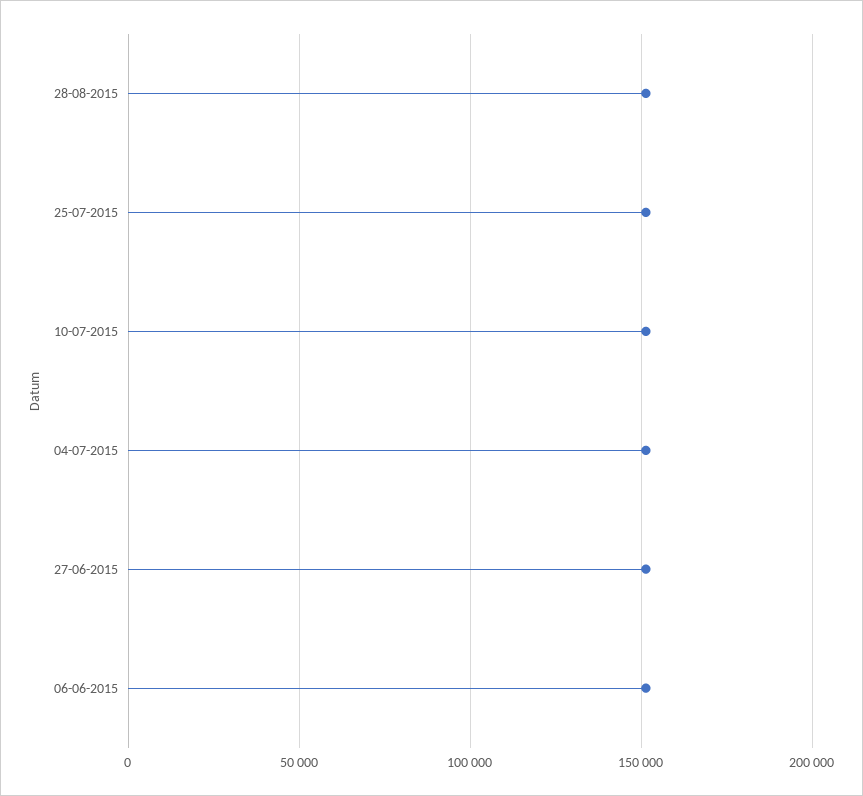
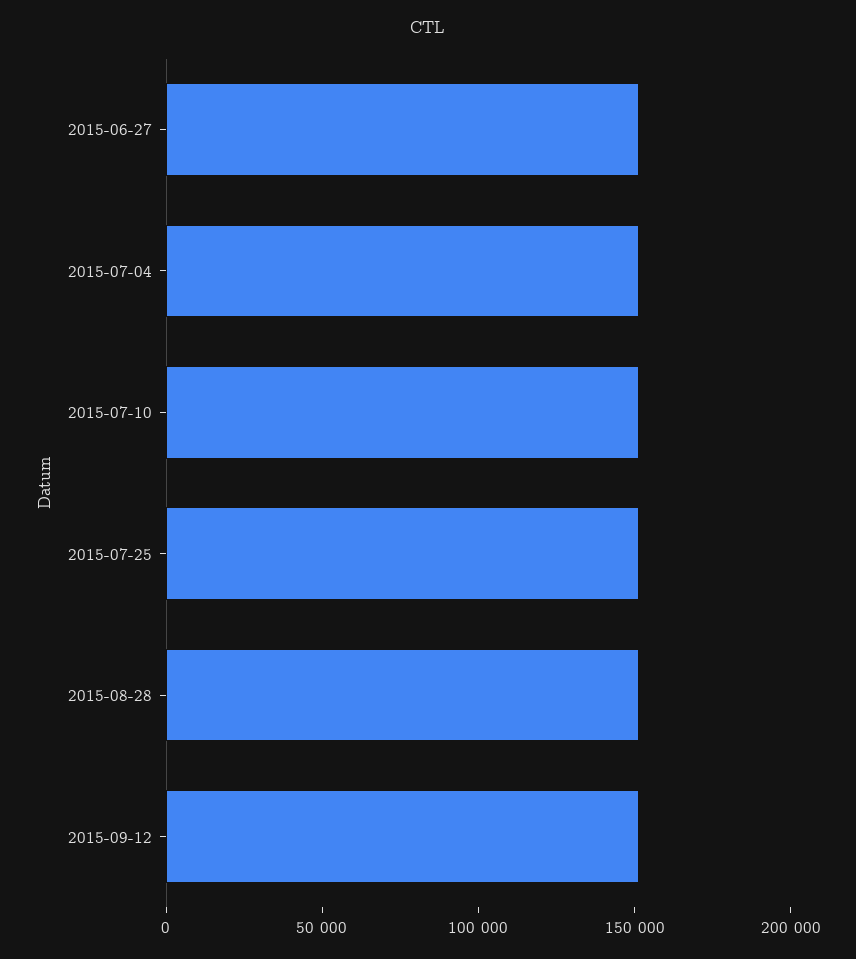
06-06-2015: 150000 -> none
2015-09-12: none -> 150000

